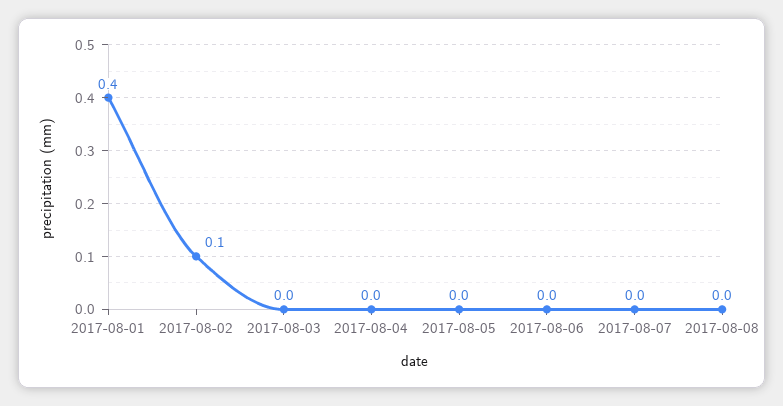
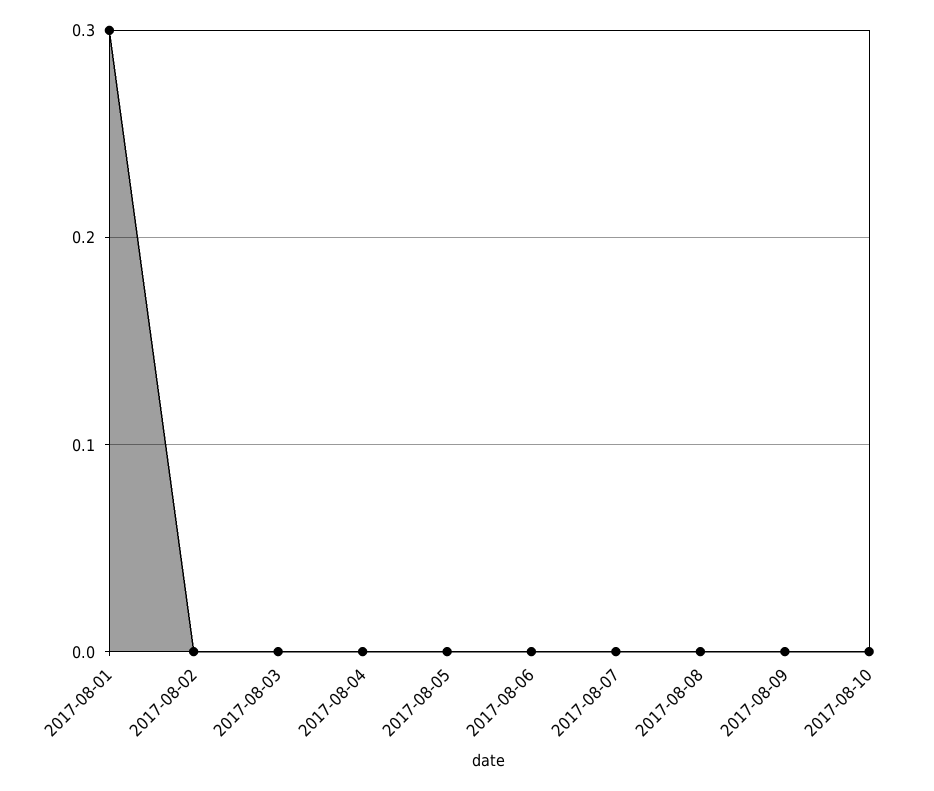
2017-08-01: 0.4 -> 0.3
2017-08-02: 0.1 -> 0
2017-08-09: none -> 0
2017-08-10: none -> 0

